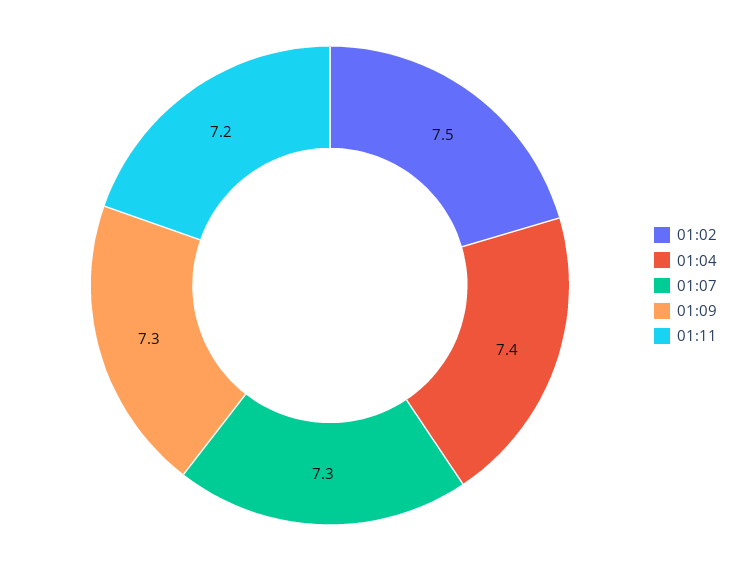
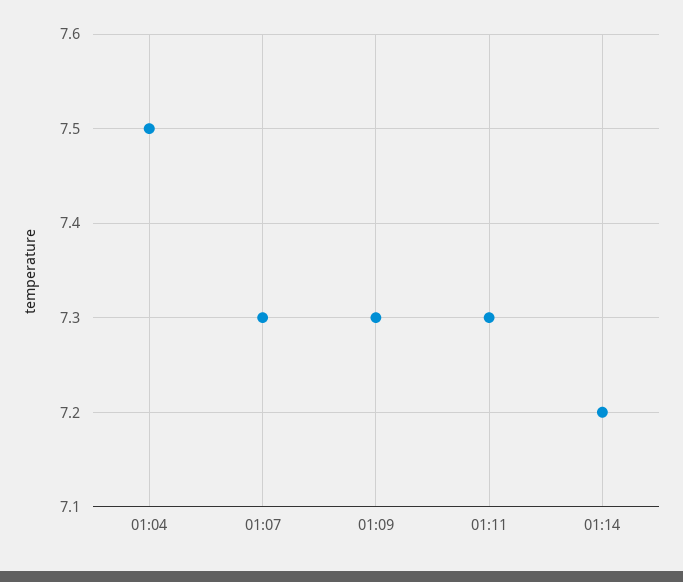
01:02: 7.5 -> none
01:04: 7.4 -> 7.5
01:11: 7.2 -> 7.3
01:14: none -> 7.2

